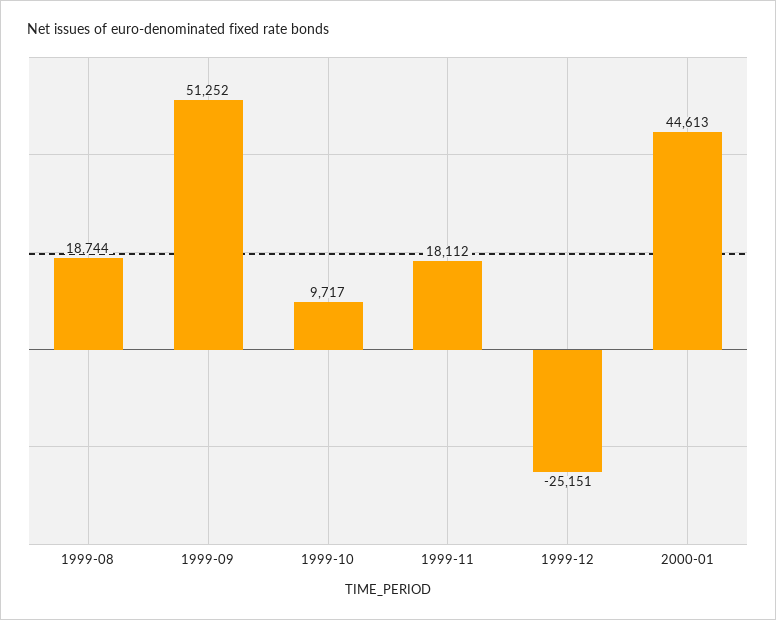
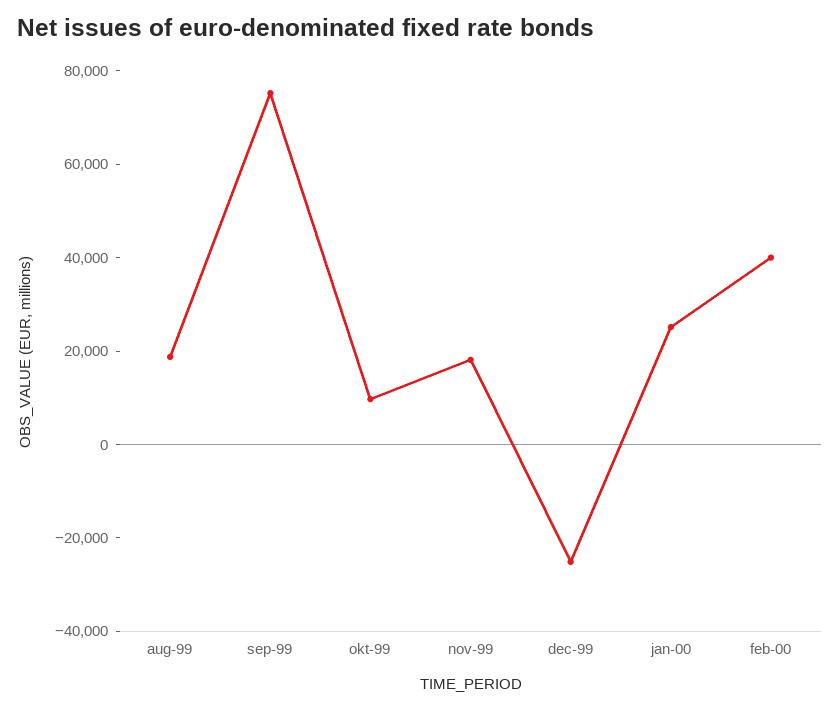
1999-09: 51252 -> 75000
2000-01: 44613 -> 25000
feb-00: none -> 40000

